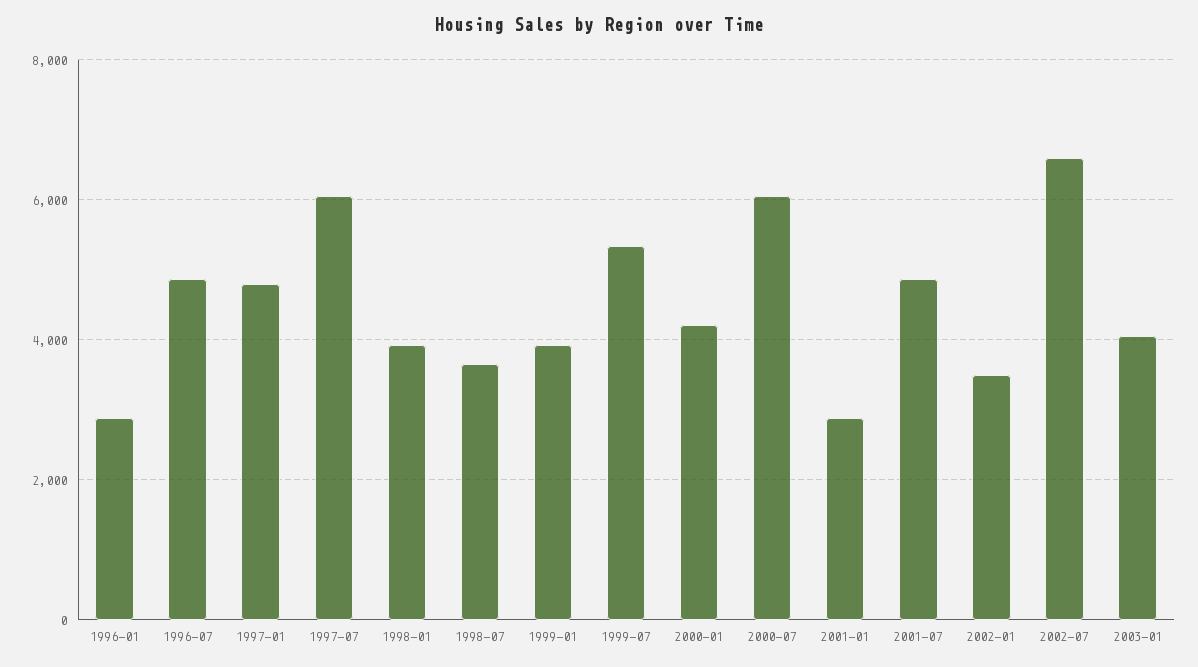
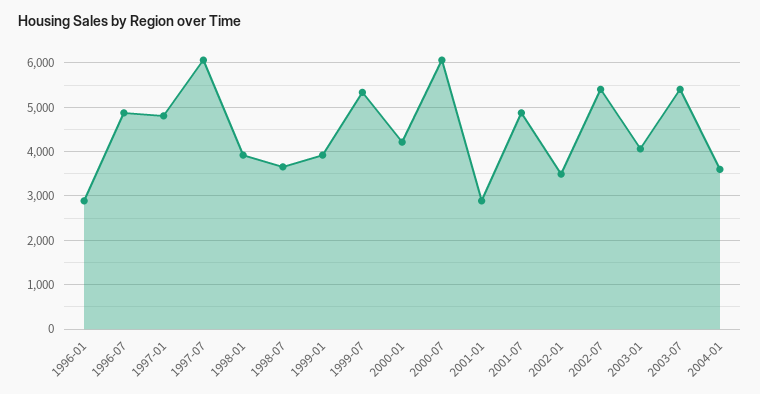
2002-07: 6600 -> 5400
2003-07: none -> 5400
2004-01: none -> 3600

